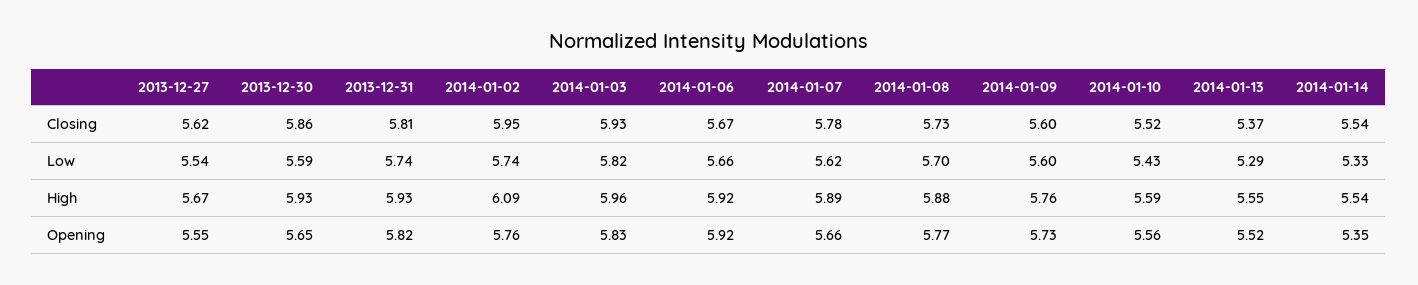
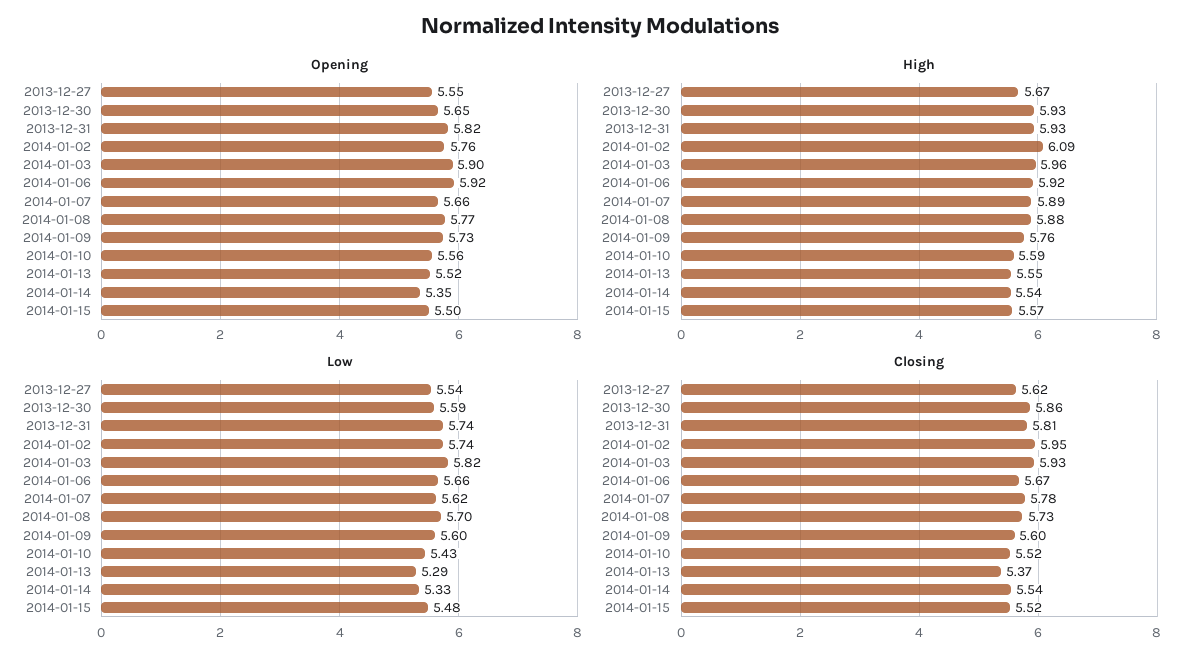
Opening, 2014-01-03: 5.83 -> 5.9
Opening, 2014-01-15: none -> 5.5
High, 2014-01-15: none -> 5.57
Low, 2014-01-15: none -> 5.48
Closing, 2014-01-15: none -> 5.52

